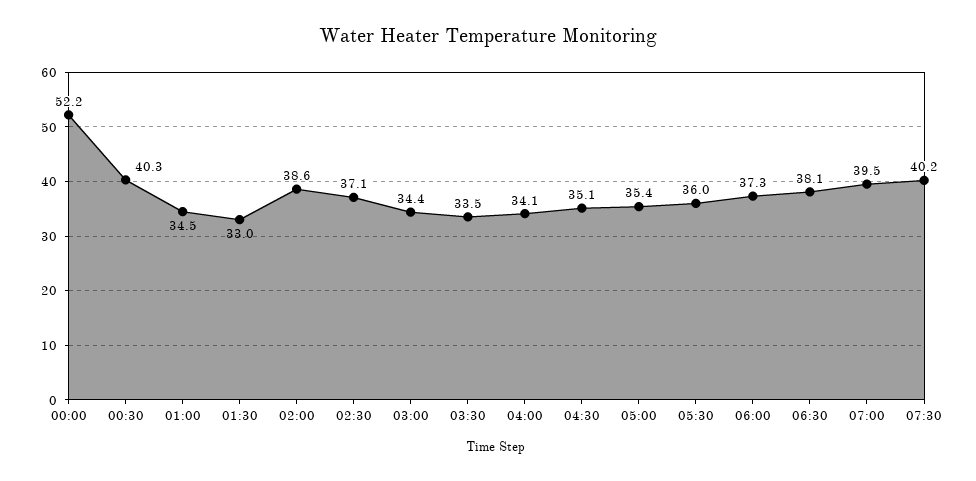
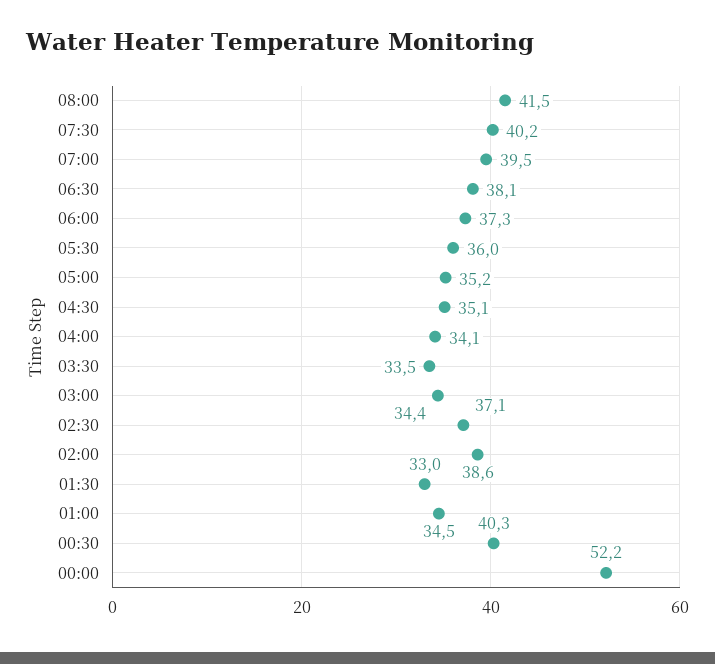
05:00: 35.4 -> 35.2
08:00: none -> 41.5

